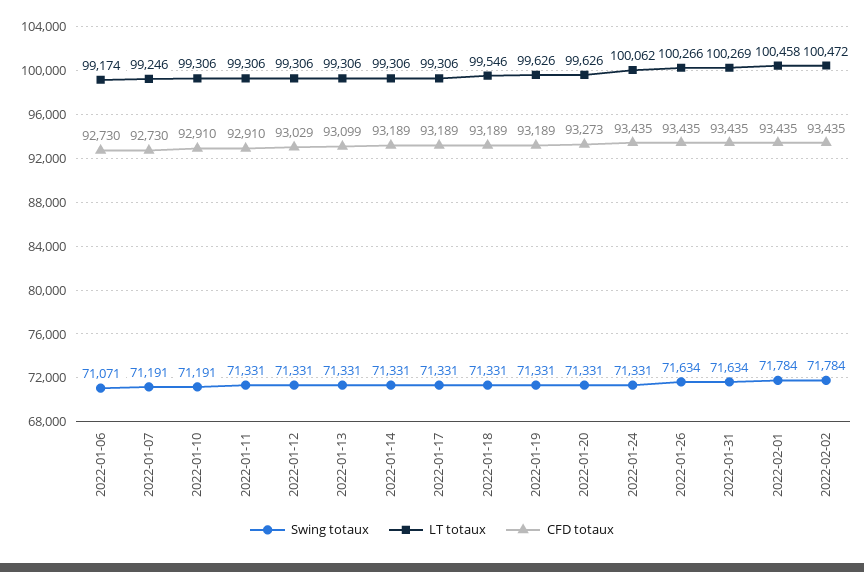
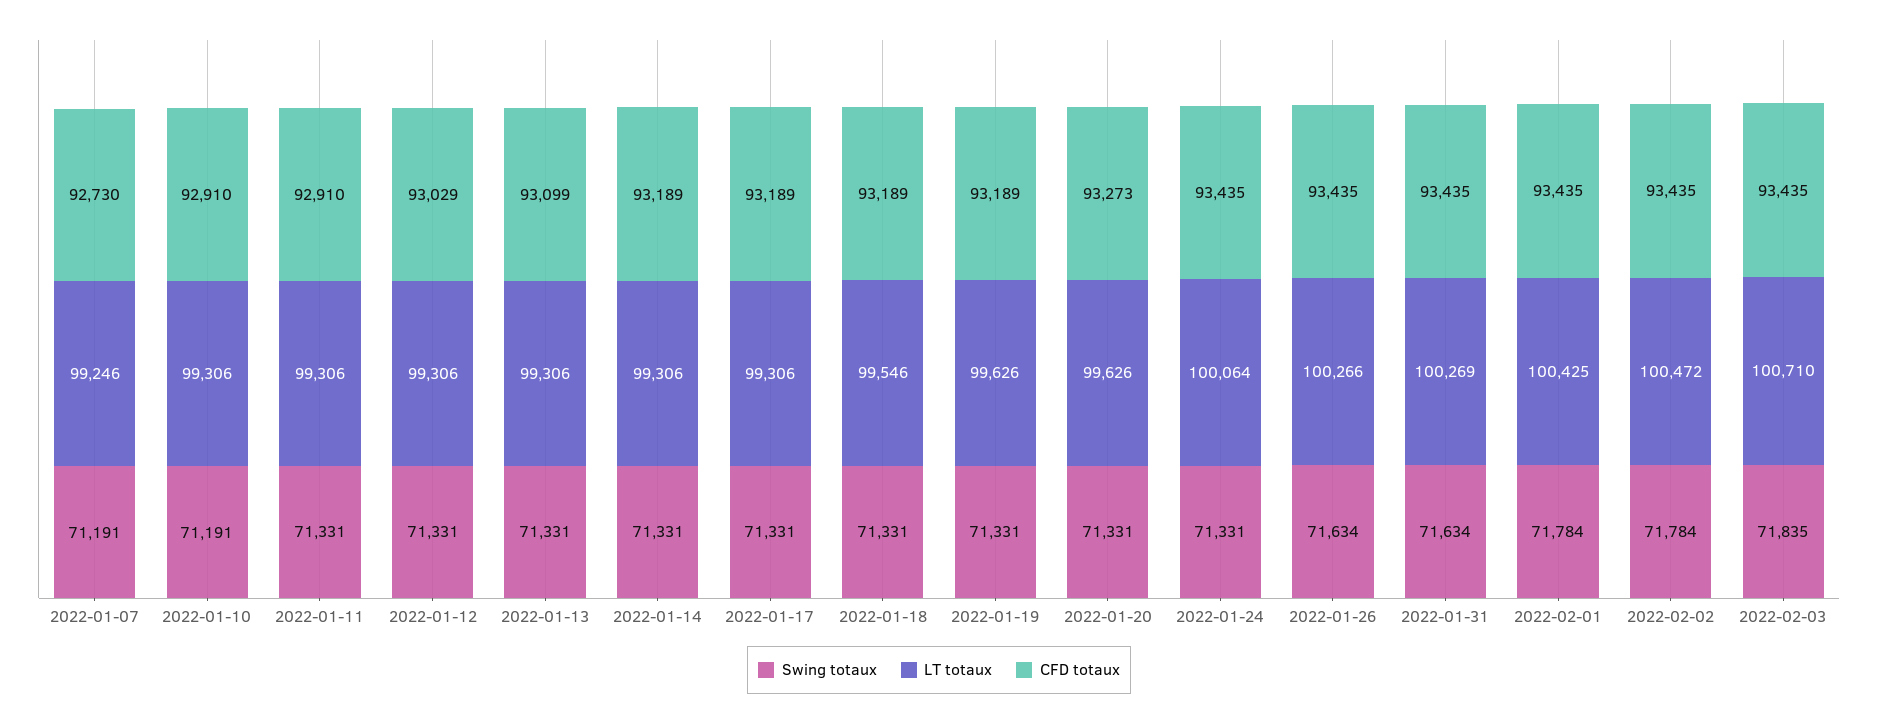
Swing totaux, 2022-01-06: 71071 -> none
LT totaux, 2022-01-06: 99174 -> none
CFD totaux, 2022-01-06: 92730 -> none
LT totaux, 2022-01-24: 100062 -> 100064
LT totaux, 2022-02-01: 100458 -> 100425
Swing totaux, 2022-02-03: none -> 71835
LT totaux, 2022-02-03: none -> 100710
CFD totaux, 2022-02-03: none -> 93435

